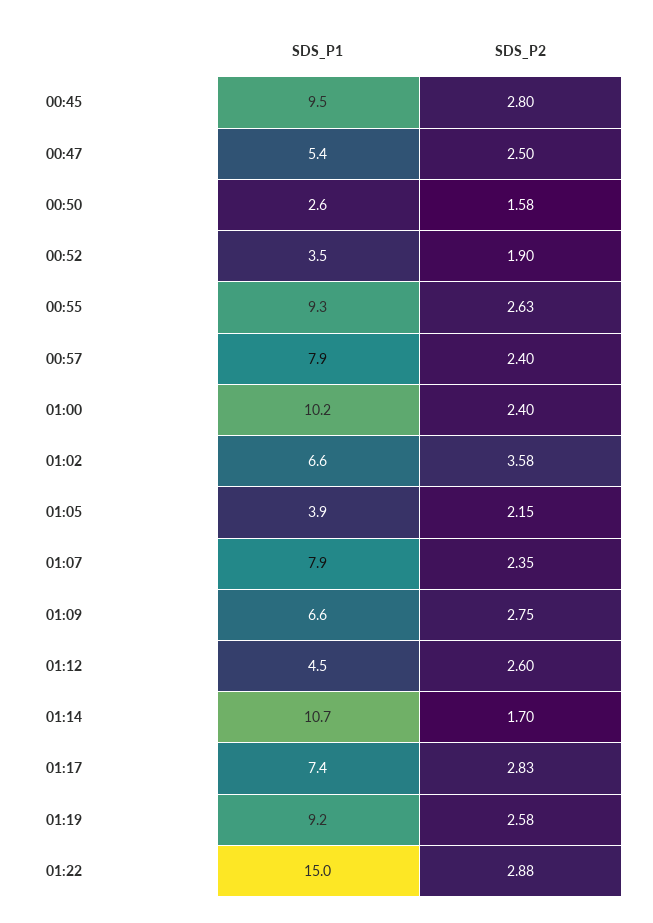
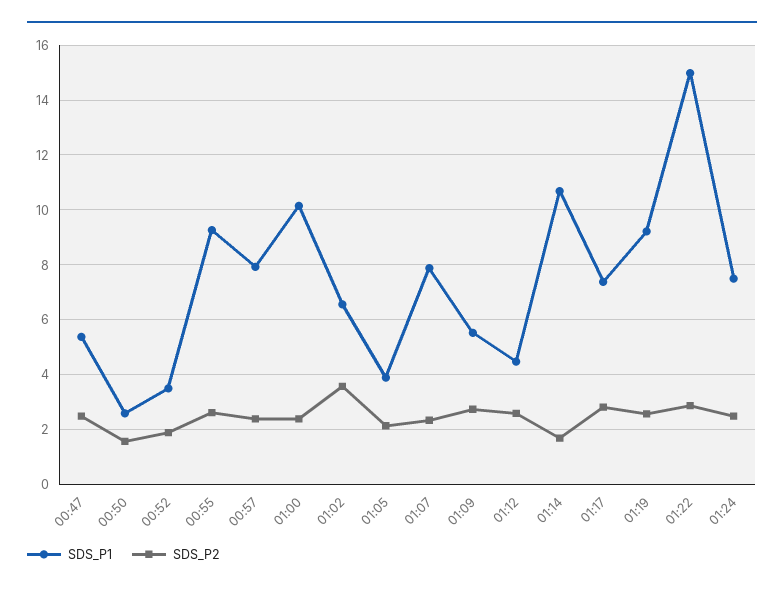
SDS_P1, 00:45: 9.5 -> none
SDS_P2, 00:45: 2.8 -> none
SDS_P1, 01:09: 6.6 -> 5.5
SDS_P1, 01:24: none -> 7.5
SDS_P2, 01:24: none -> 2.5

